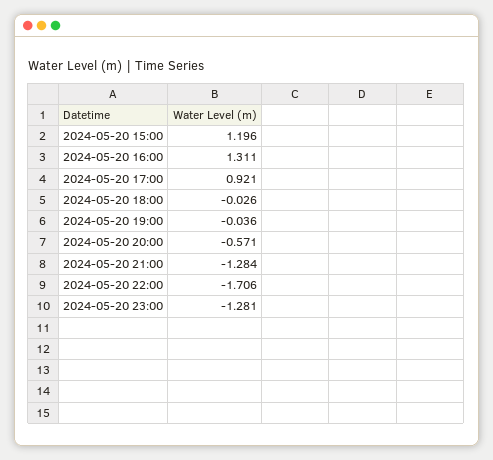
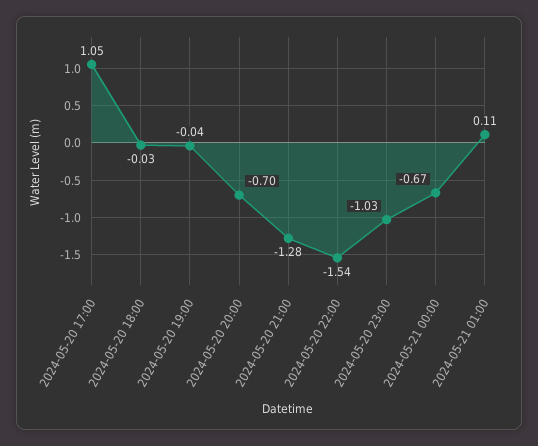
2024-05-20 15:00: 1.196 -> none
2024-05-20 16:00: 1.311 -> none
2024-05-20 17:00: 0.921 -> 1.05
2024-05-20 20:00: -0.571 -> -0.7
2024-05-20 22:00: -1.706 -> -1.54
2024-05-20 23:00: -1.281 -> -1.03
2024-05-21 00:00: none -> -0.67
2024-05-21 01:00: none -> 0.11

